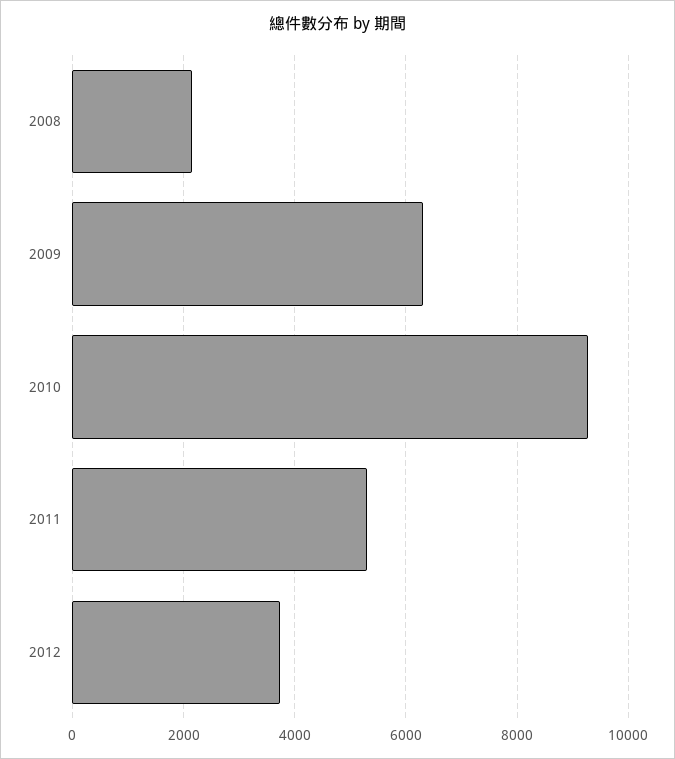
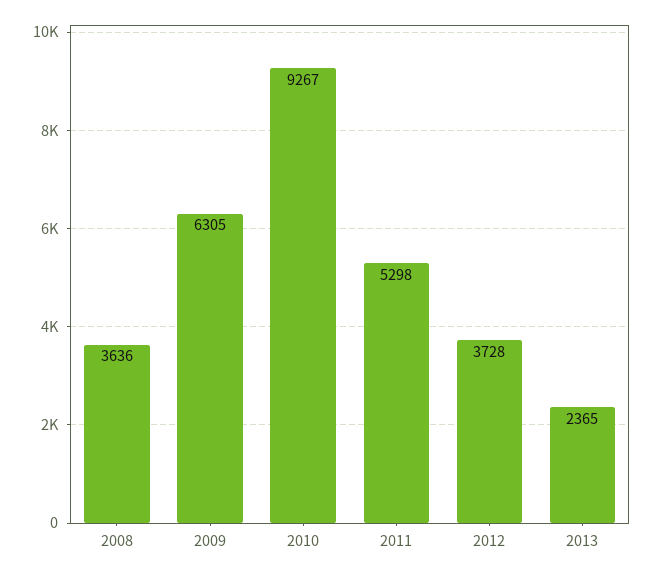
2008: 2200 -> 3636
2013: none -> 2365

